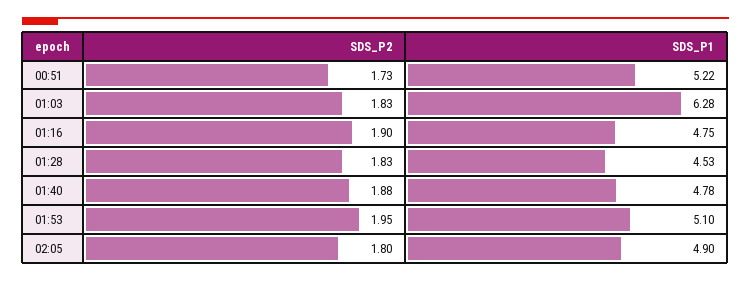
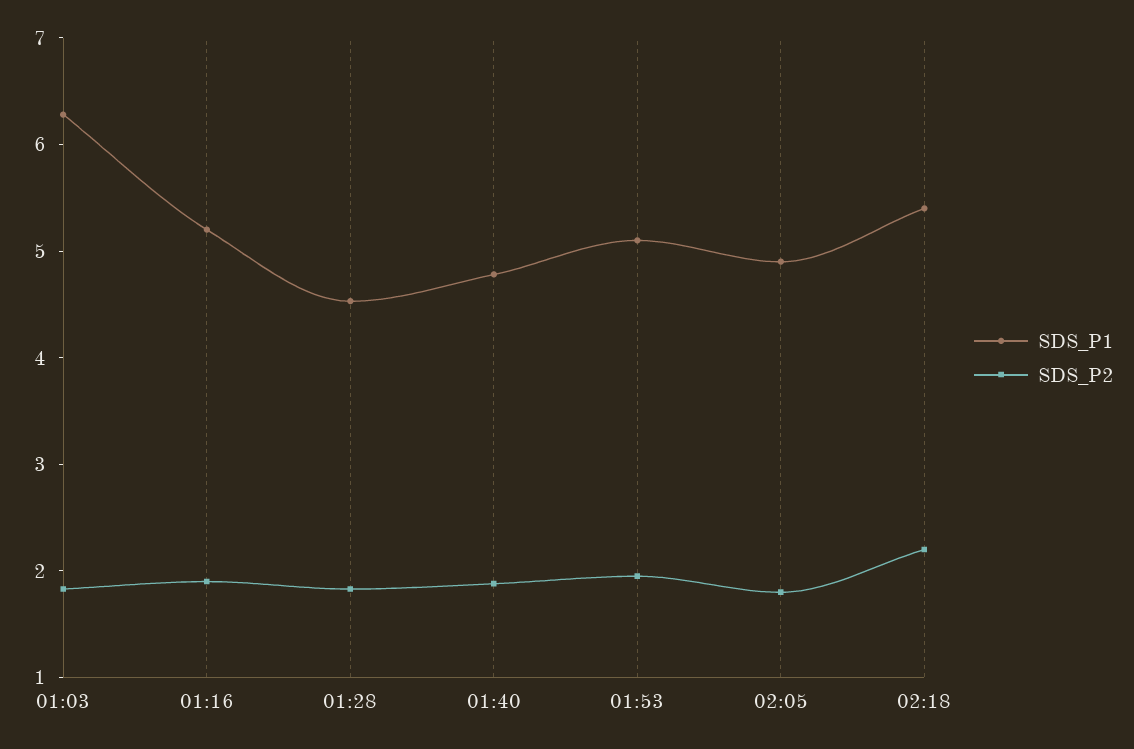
SDS_P2, 00:51: 1.73 -> none
SDS_P1, 00:51: 5.22 -> none
SDS_P1, 01:16: 4.75 -> 5.2
SDS_P1, 02:18: none -> 5.4
SDS_P2, 02:18: none -> 2.2

